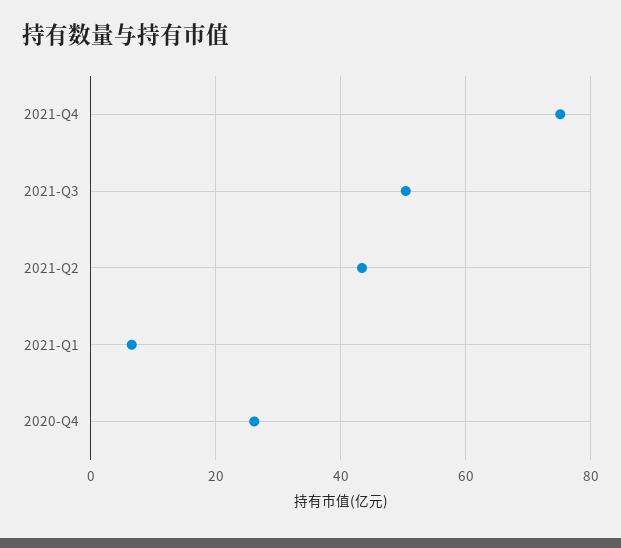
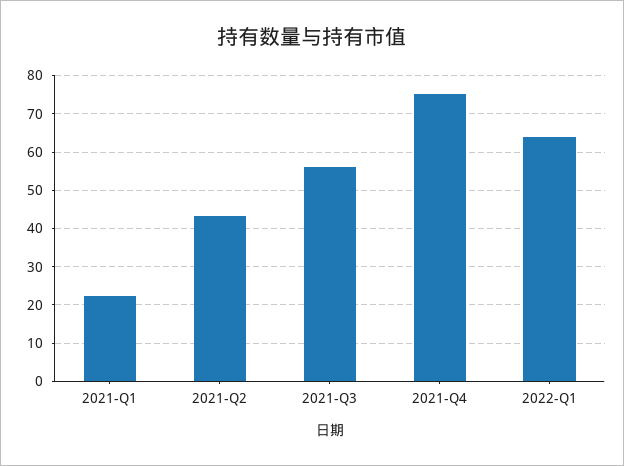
2021-Q3: 50 -> 56
2021-Q1: 6 -> 22
2020-Q4: 26 -> none
2022-Q1: none -> 64

